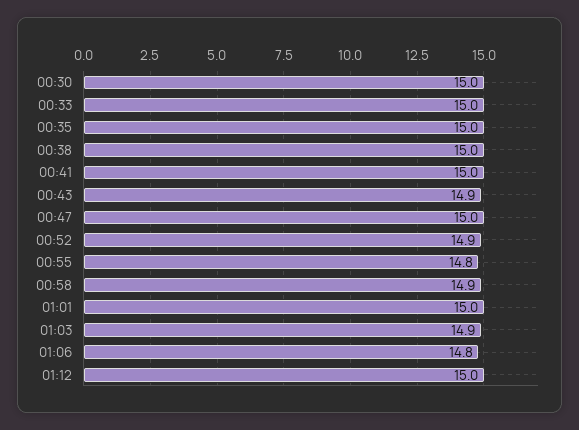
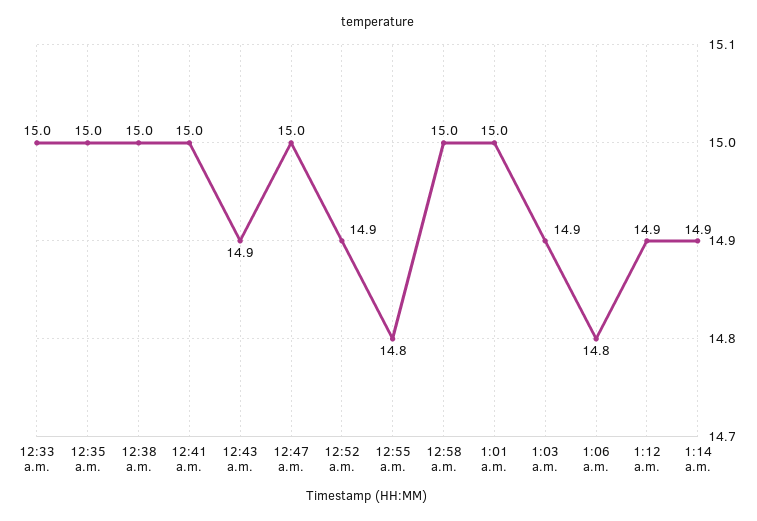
00:30: 15 -> none
00:58: 14.9 -> 15
01:12: 15 -> 14.9
1:14 a.m.: none -> 14.9

